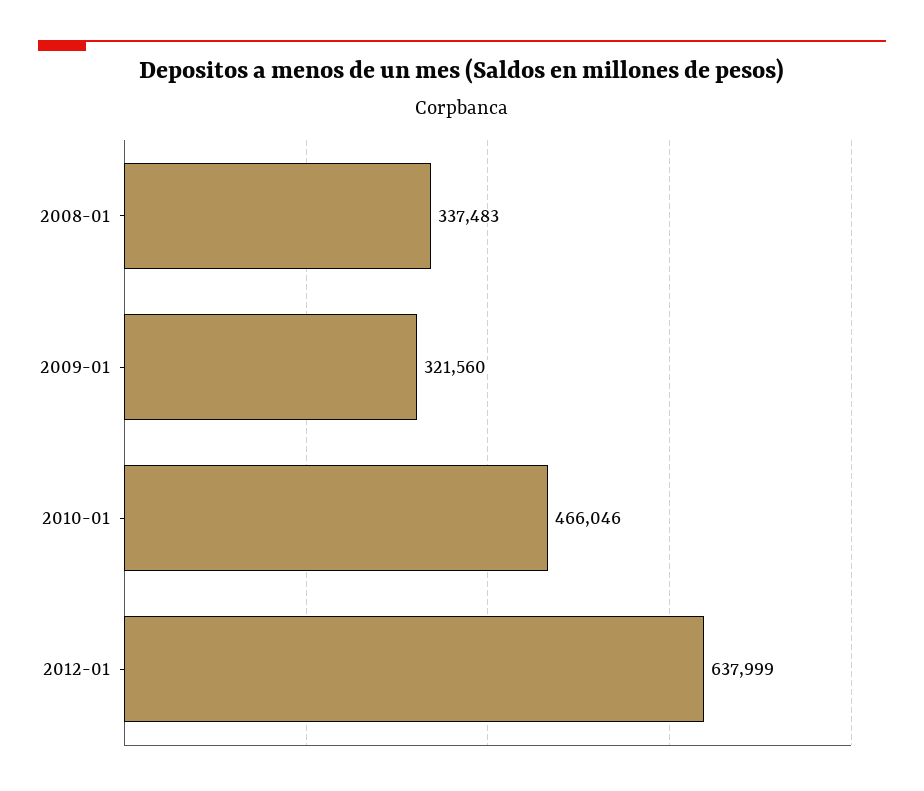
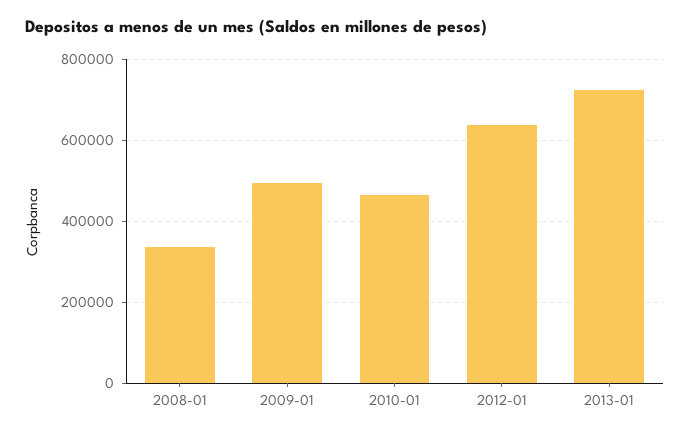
2009-01: 321560 -> 500000
2013-01: none -> 720000

